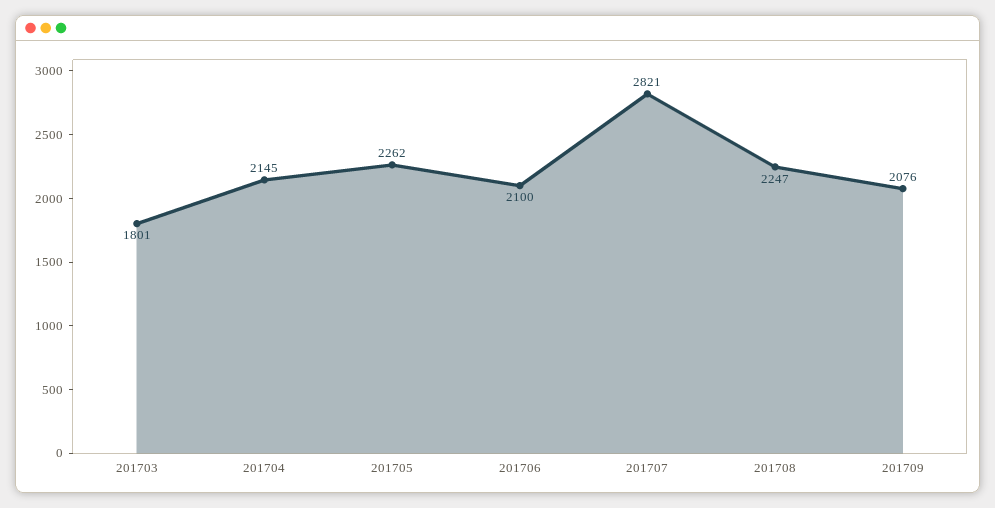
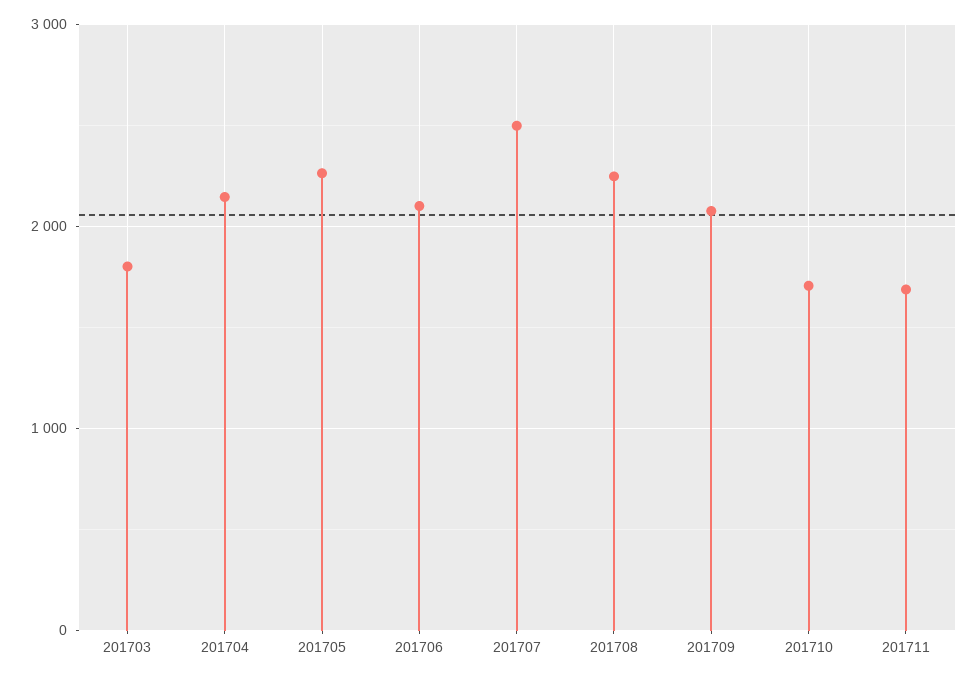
201707: 2821 -> 2500
201710: none -> 1700
201711: none -> 1700

